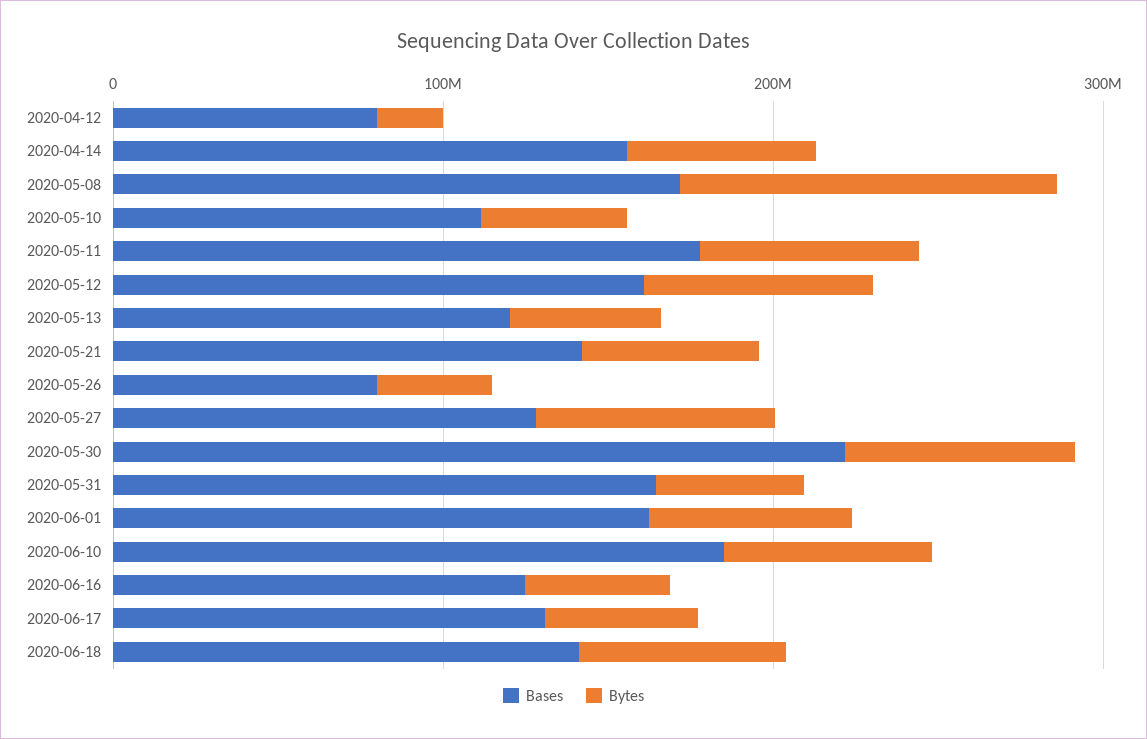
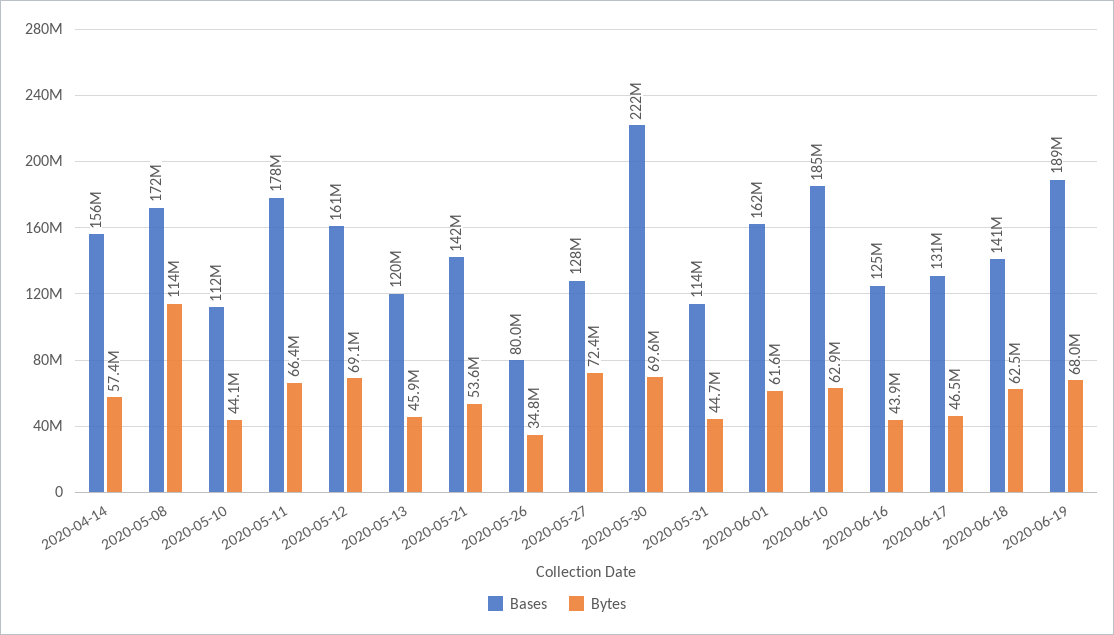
Bases, 2020-04-12: 80000000 -> none
Bytes, 2020-04-12: 20000000 -> none
Bases, 2020-05-31: 160000000 -> 114000000
Bases, 2020-06-19: none -> 189000000
Bytes, 2020-06-19: none -> 68000000

